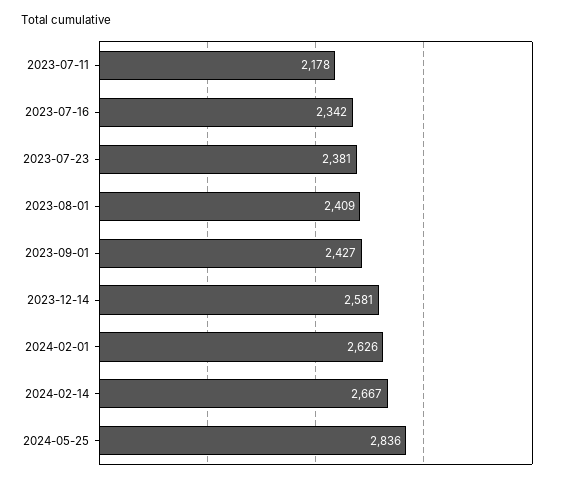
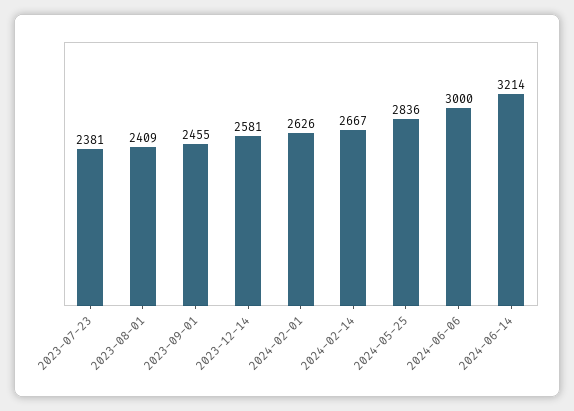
2023-07-11: 2178 -> none
2023-07-16: 2342 -> none
2023-09-01: 2427 -> 2455
2024-06-06: none -> 3000
2024-06-14: none -> 3214

